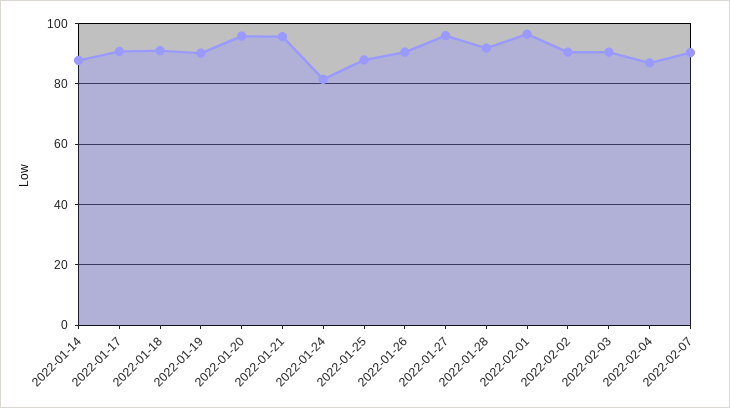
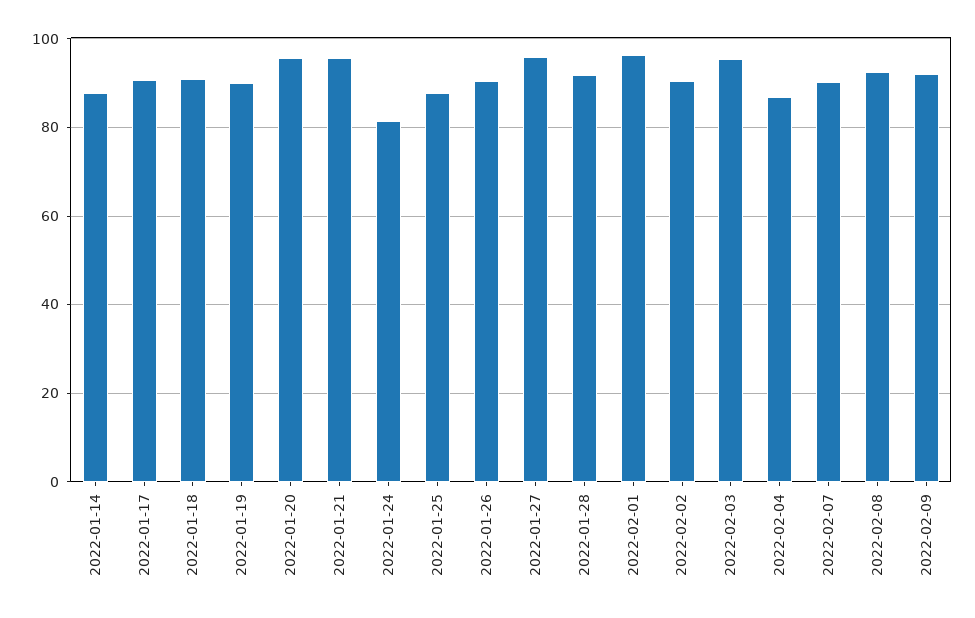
2022-02-03: 90 -> 96
2022-02-08: none -> 92
2022-02-09: none -> 92

